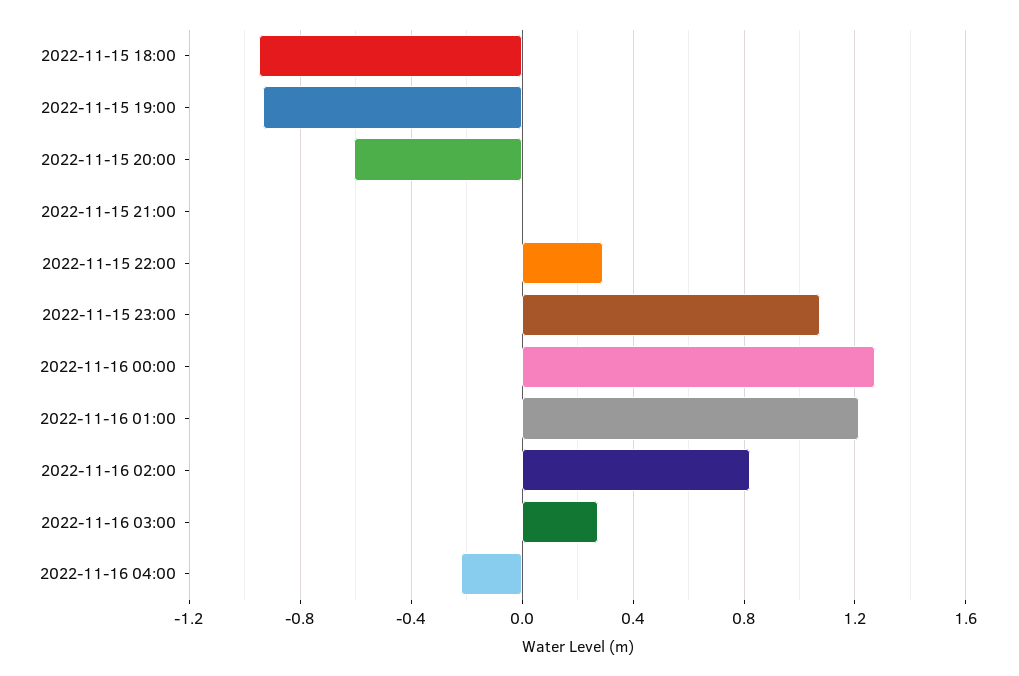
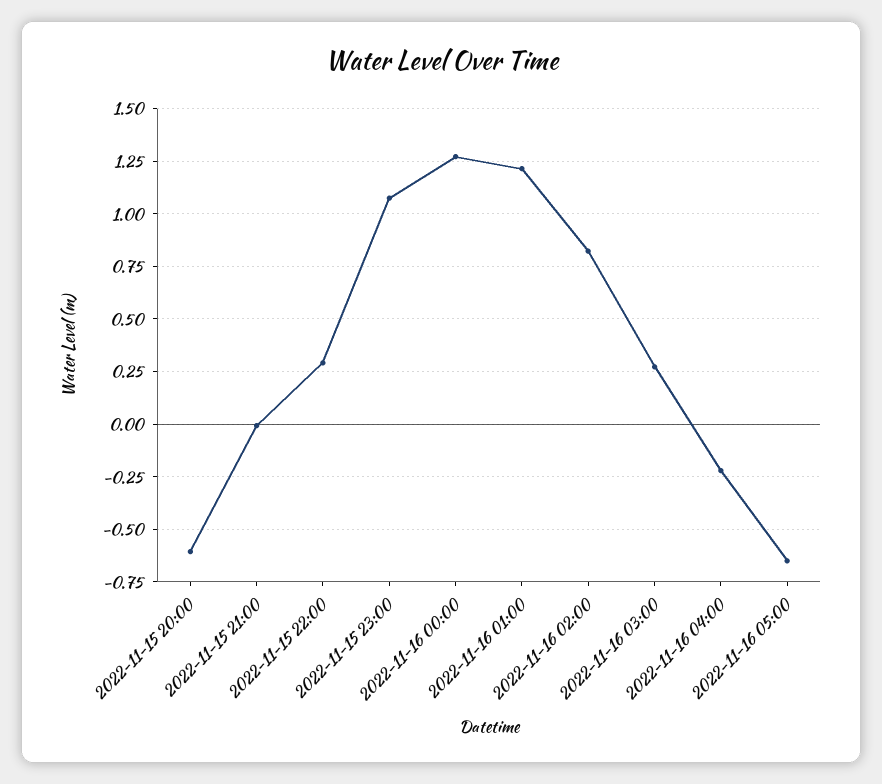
2022-11-15 18:00: -0.95 -> none
2022-11-15 19:00: -0.95 -> none
2022-11-16 05:00: none -> -0.65

